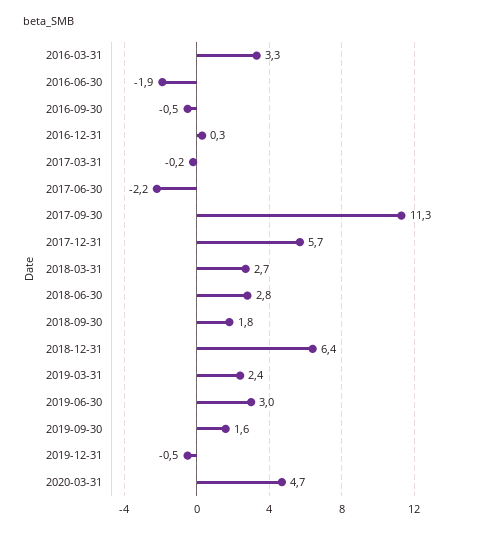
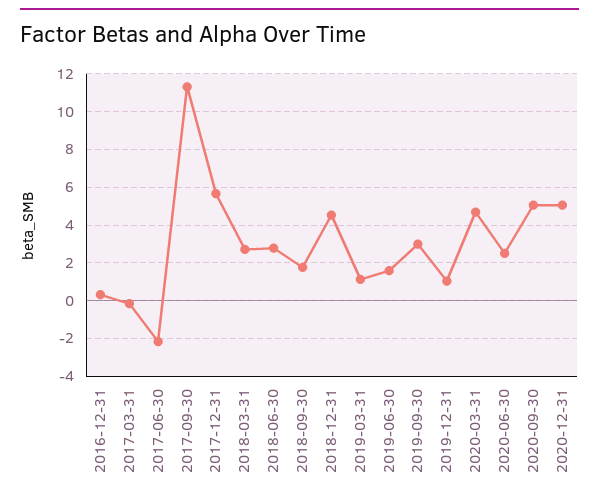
2016-03-31: 3.3 -> none
2016-06-30: -1.9 -> none
2016-09-30: -0.5 -> none
2018-12-31: 6.4 -> 4.5
2019-03-31: 2.4 -> 1
2019-06-30: 3 -> 1.5
2019-09-30: 1.6 -> 3
2019-12-31: -0.5 -> 1
2020-06-30: none -> 2.5
2020-09-30: none -> 5
2020-12-31: none -> 5

